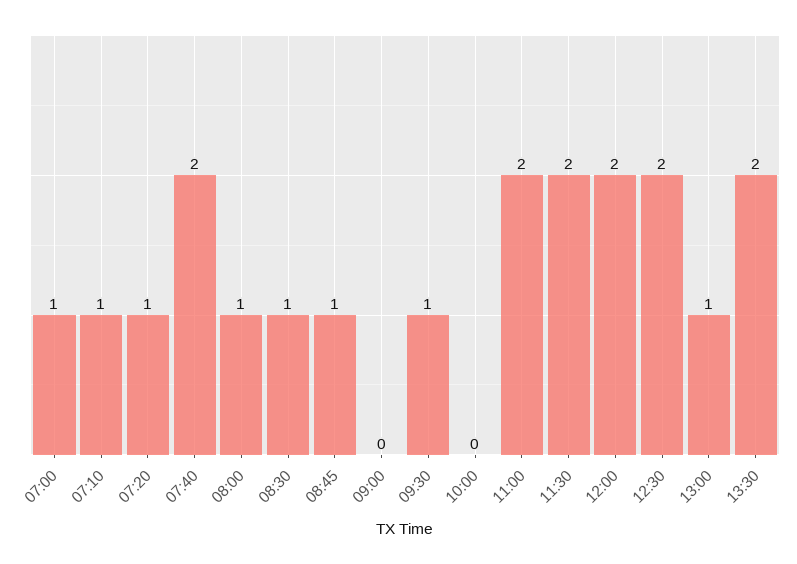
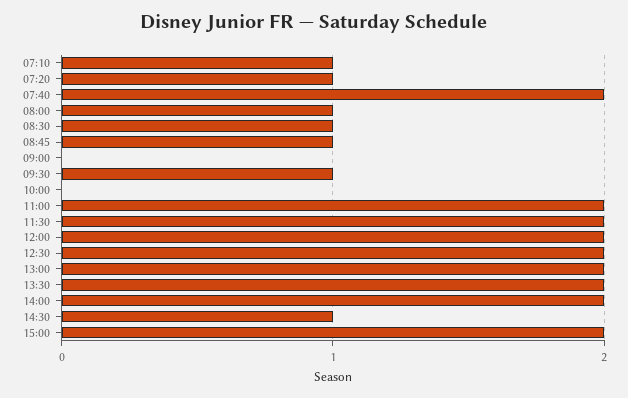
07:00: 1 -> none
13:00: 1 -> 2
14:00: none -> 2
14:30: none -> 1
15:00: none -> 2

